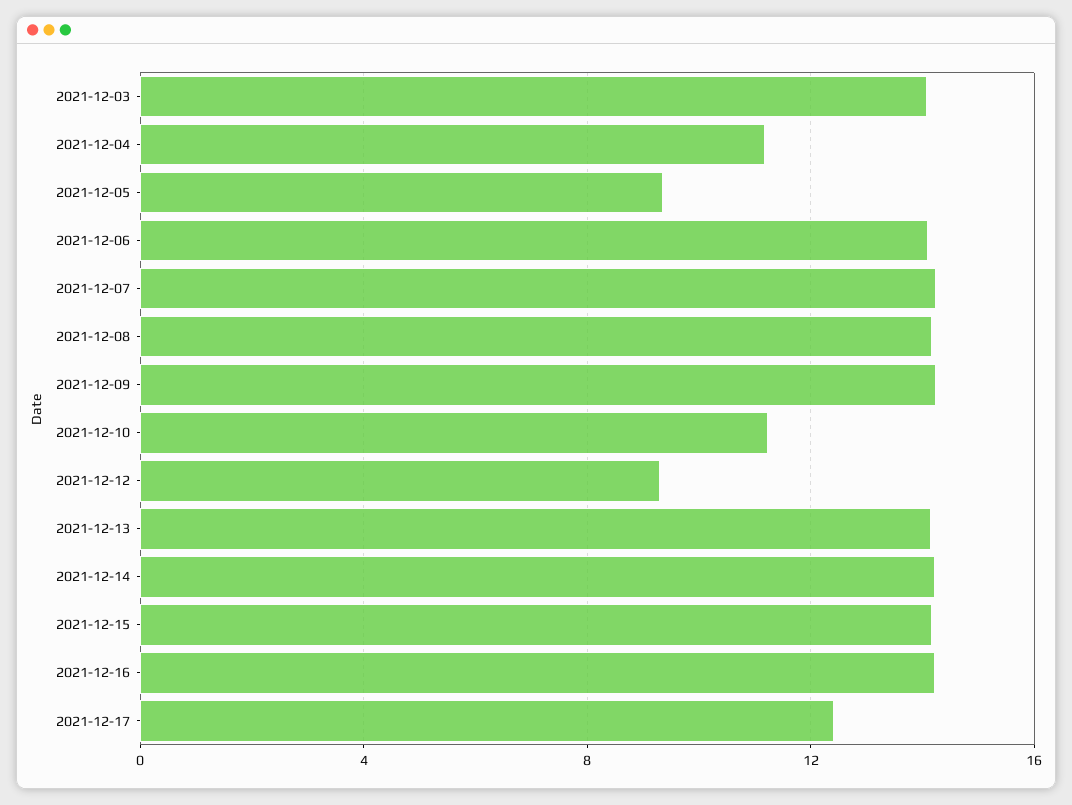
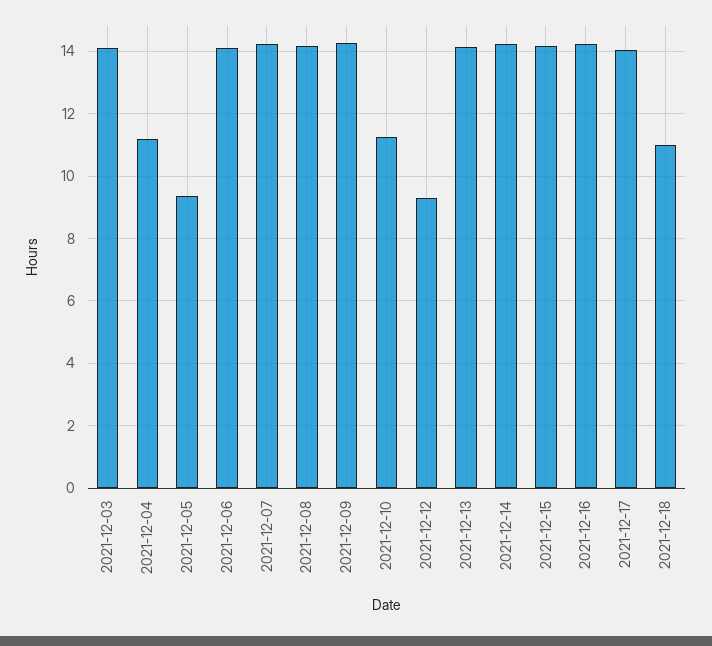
2021-12-17: 12.5 -> 14
2021-12-18: none -> 11

